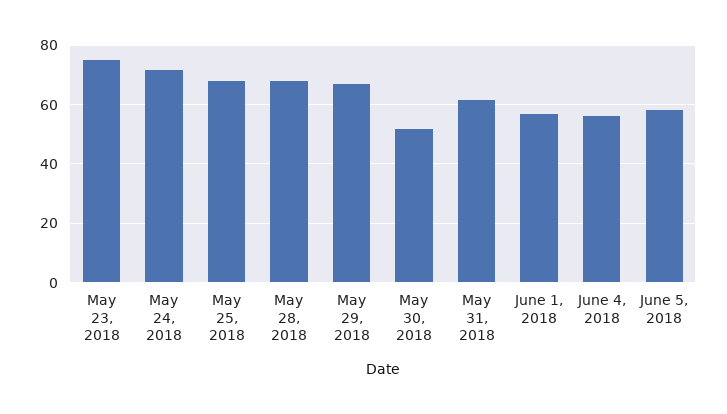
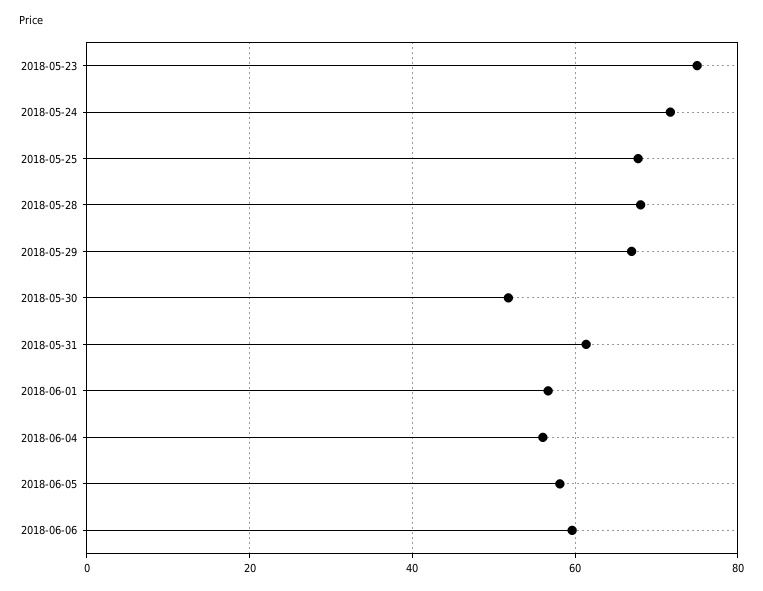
2018-06-06: none -> 60

